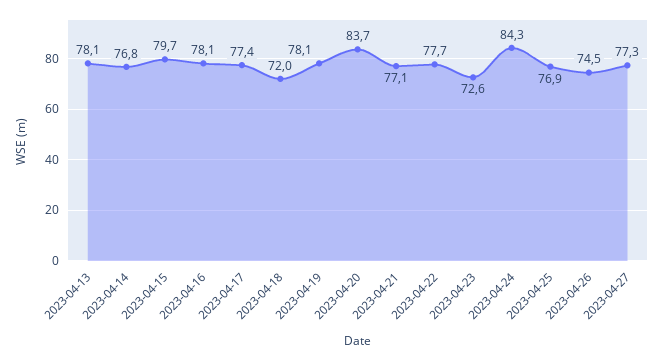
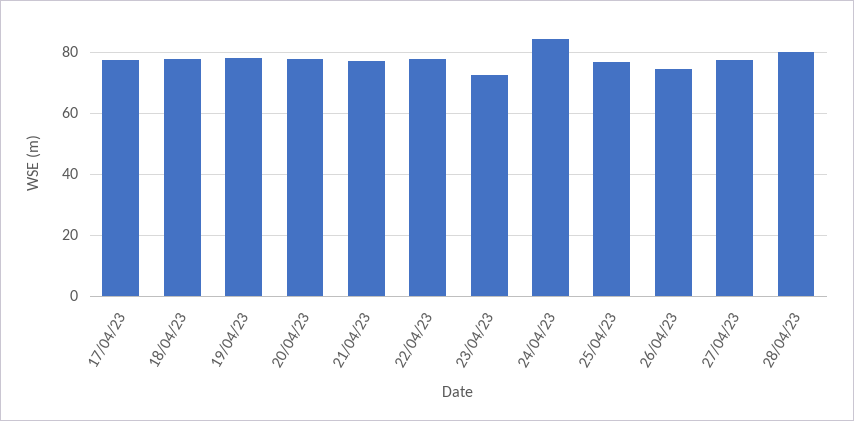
2023-04-13: 78.1 -> none
2023-04-14: 76.8 -> none
2023-04-15: 79.7 -> none
2023-04-16: 78.1 -> none
2023-04-18: 72 -> 78
2023-04-20: 83.7 -> 78
28/04/23: none -> 80

